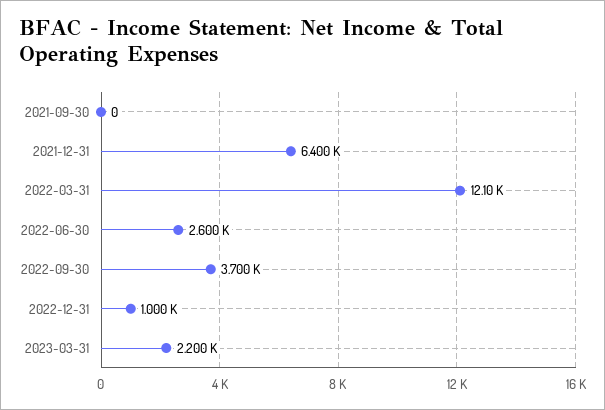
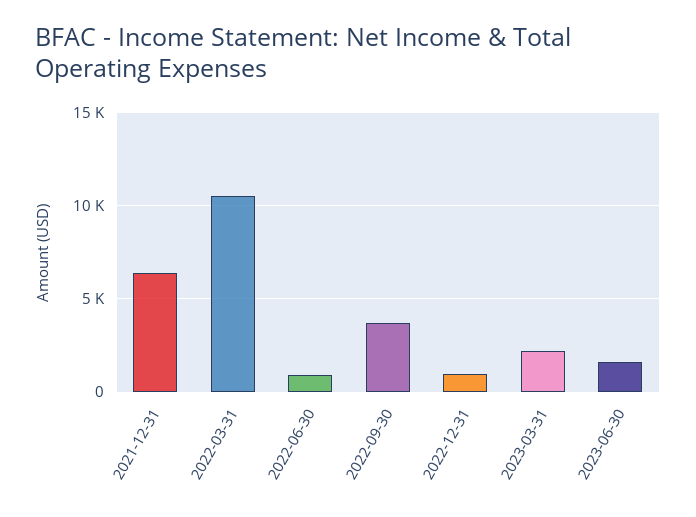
2021-09-30: 0 -> none
2022-03-31: 12100 -> 10500
2022-06-30: 2600 -> 1000
2023-06-30: none -> 1500

